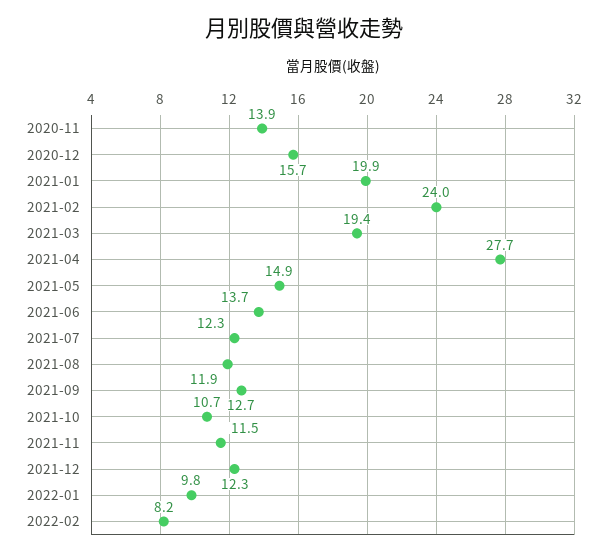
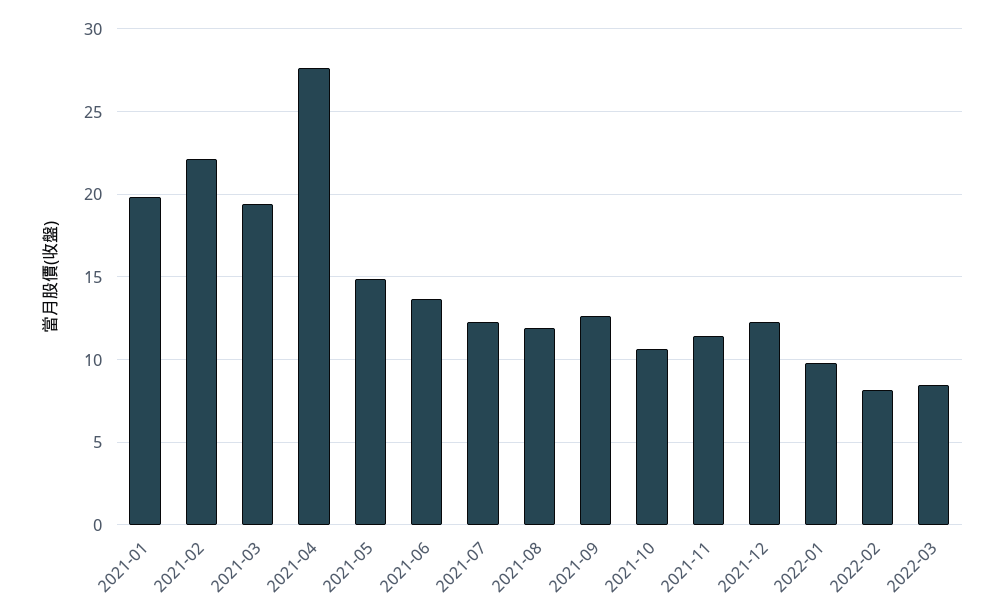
2020-11: 13.9 -> none
2020-12: 15.7 -> none
2021-02: 24 -> 22
2022-03: none -> 8.5

